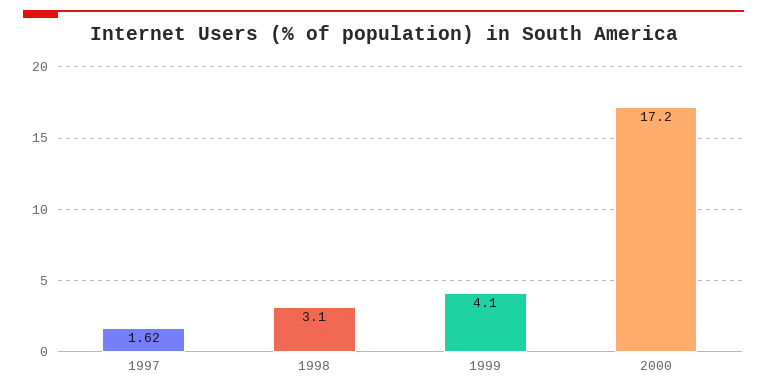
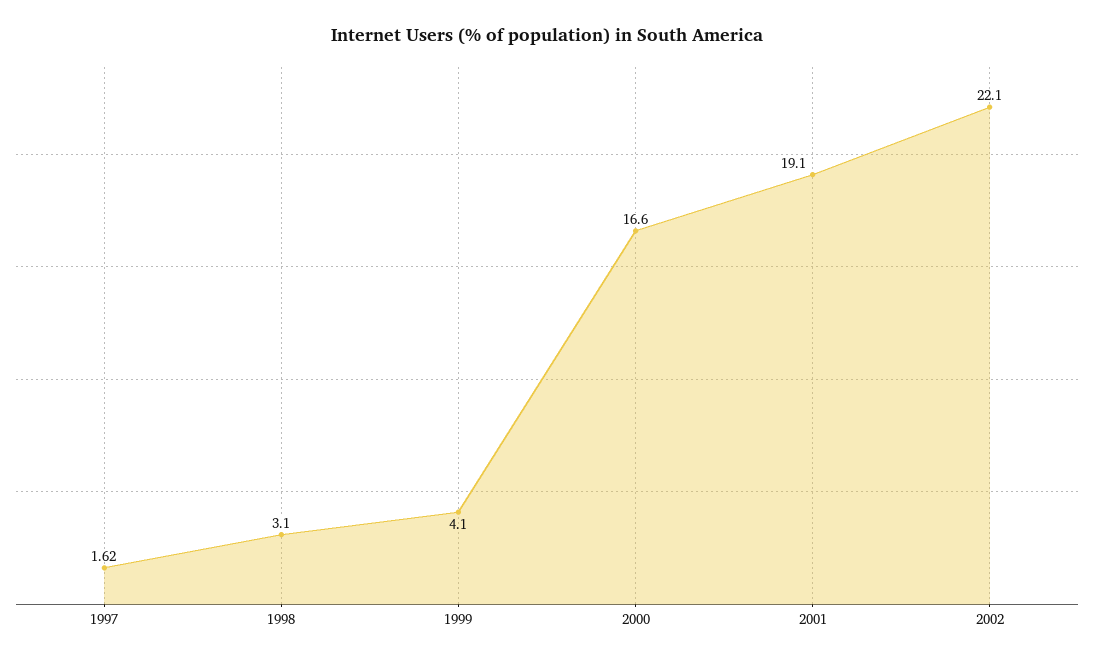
2000: 17.2 -> 16.6
2001: none -> 19.1
2002: none -> 22.1

